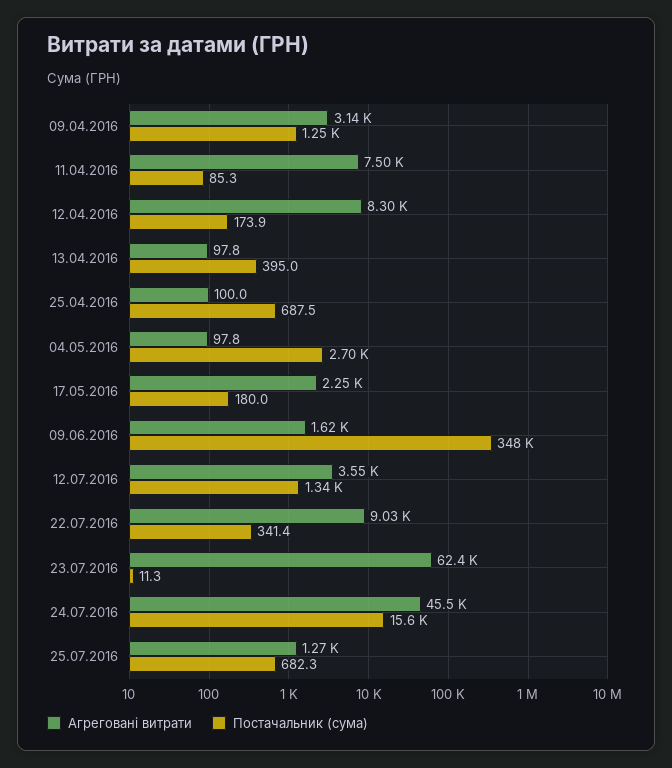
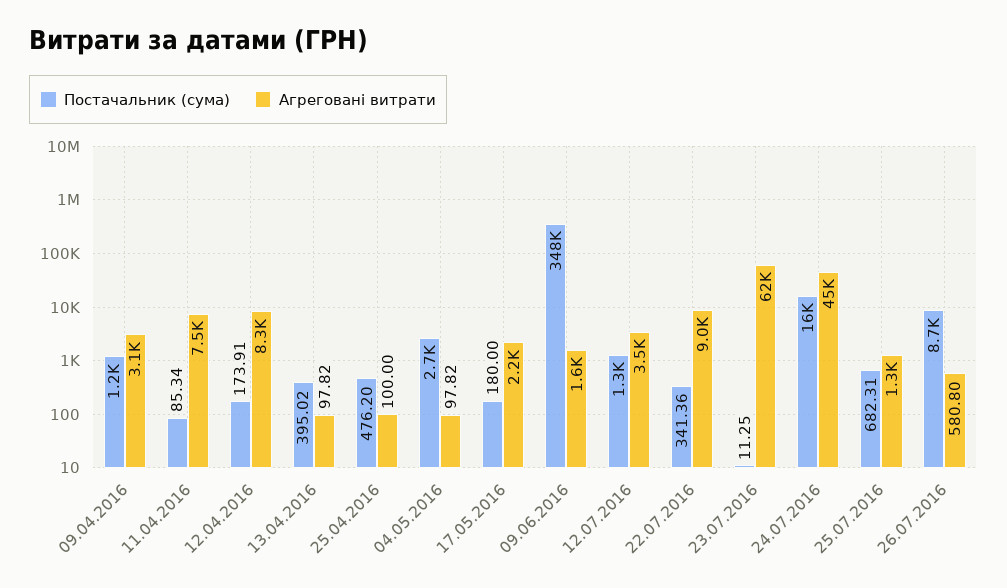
Постачальник (сума), 25.04.2016: 687.5 -> 476.2
Постачальник (сума), 26.07.2016: none -> 8700
Агреговані витрати, 26.07.2016: none -> 580.8

